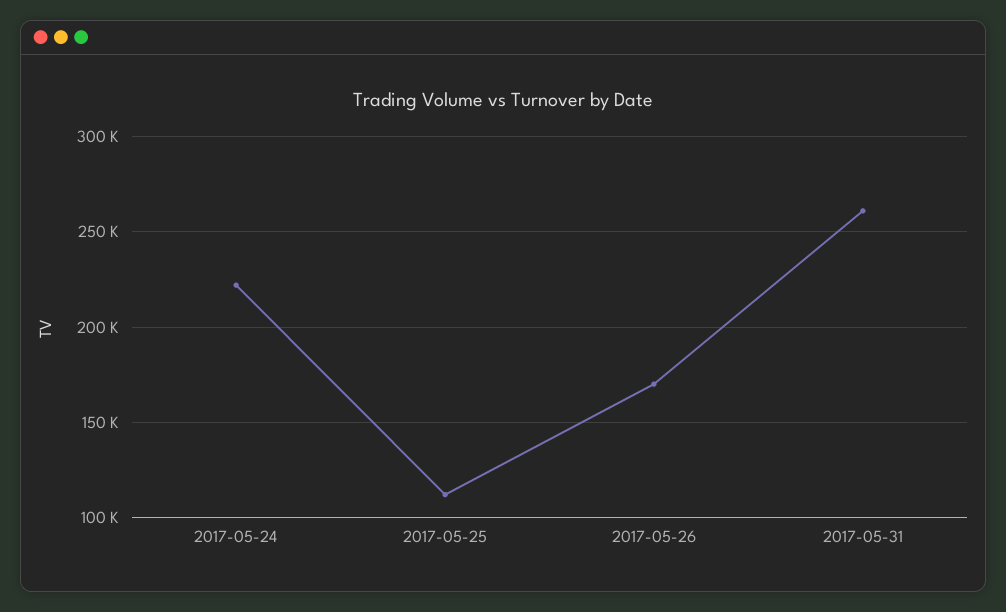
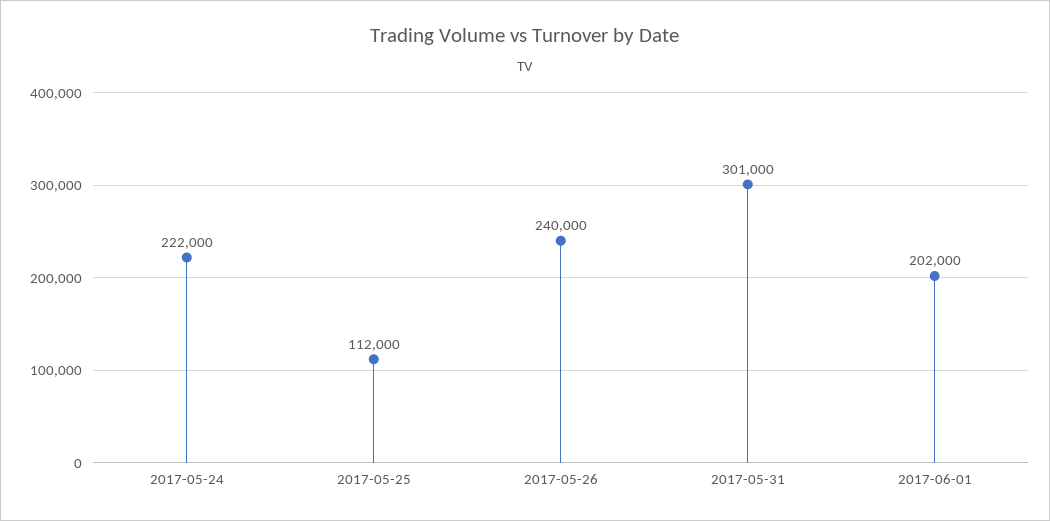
2017-05-26: 170000 -> 240000
2017-05-31: 260000 -> 301000
2017-06-01: none -> 202000

